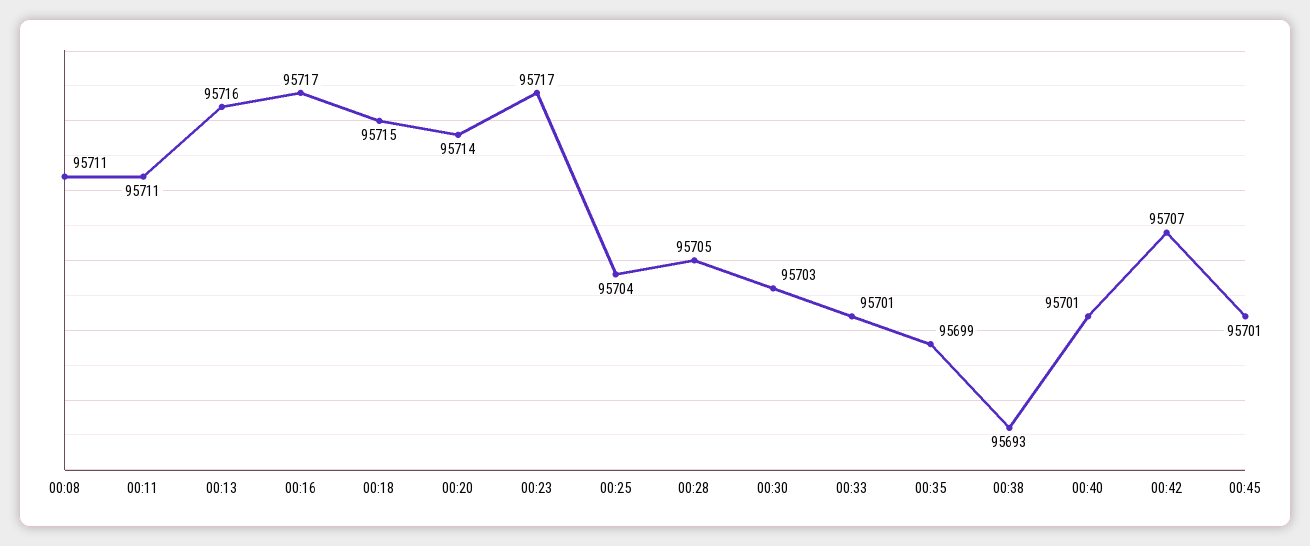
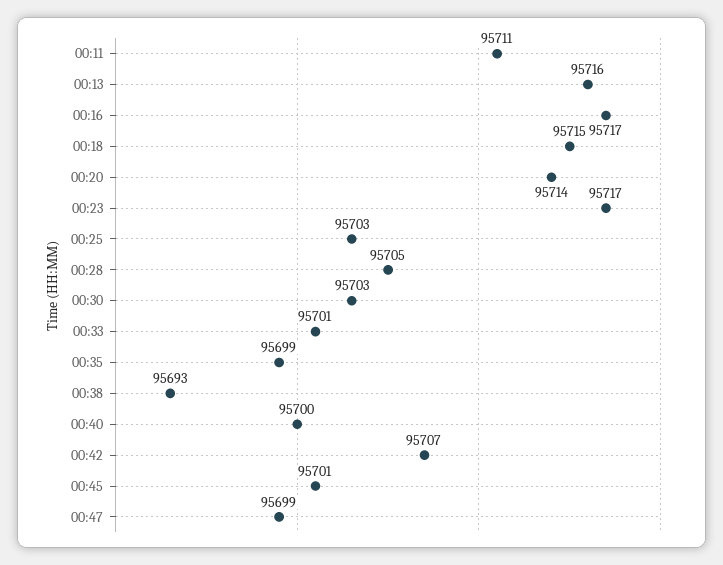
00:08: 95711 -> none
00:25: 95704 -> 95703
00:40: 95701 -> 95700
00:47: none -> 95699

